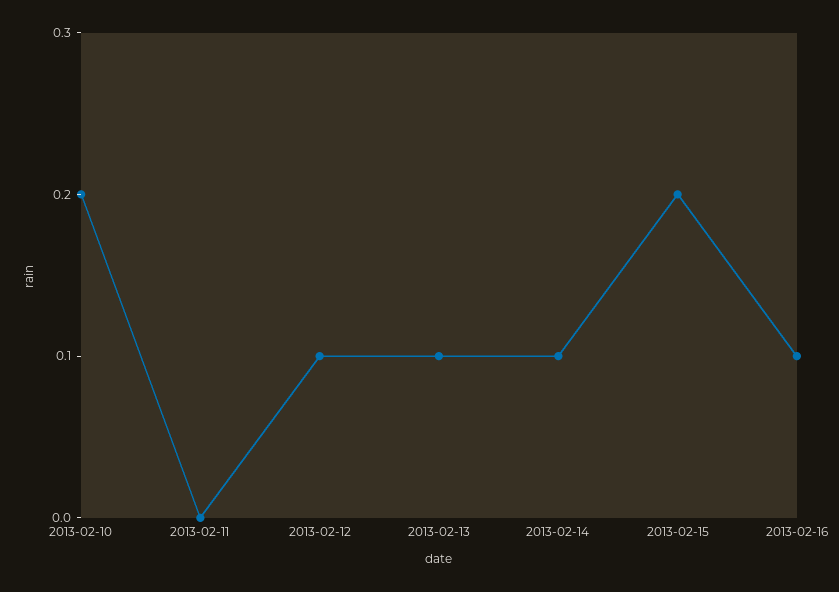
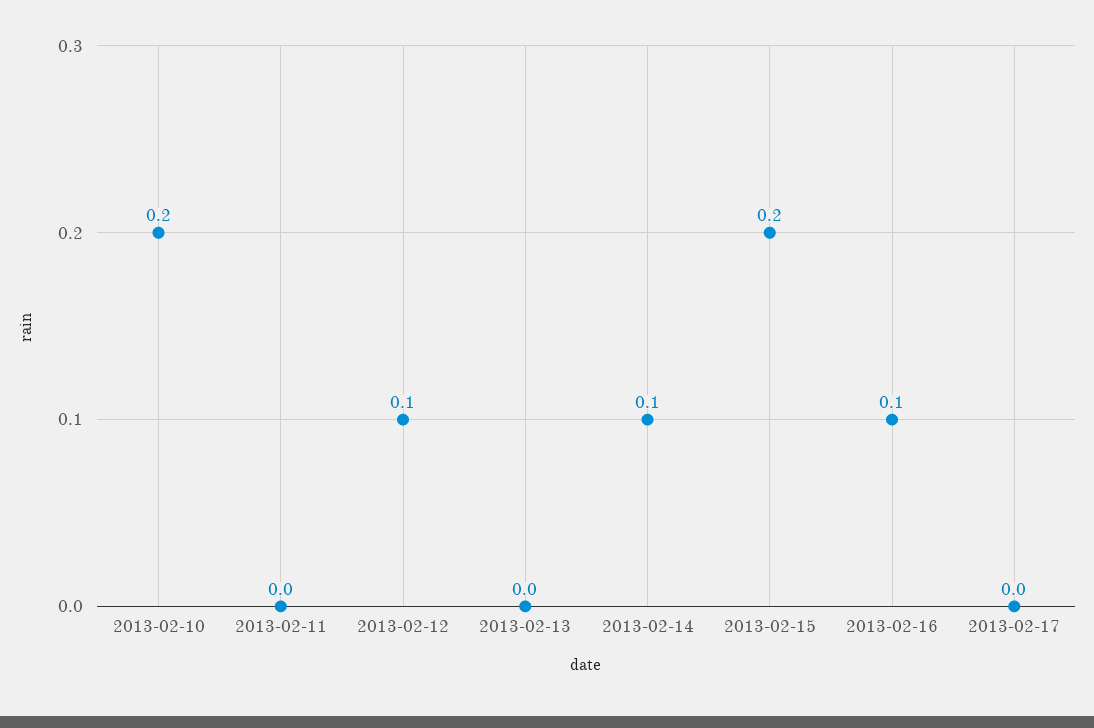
2013-02-13: 0.1 -> 0
2013-02-17: none -> 0

